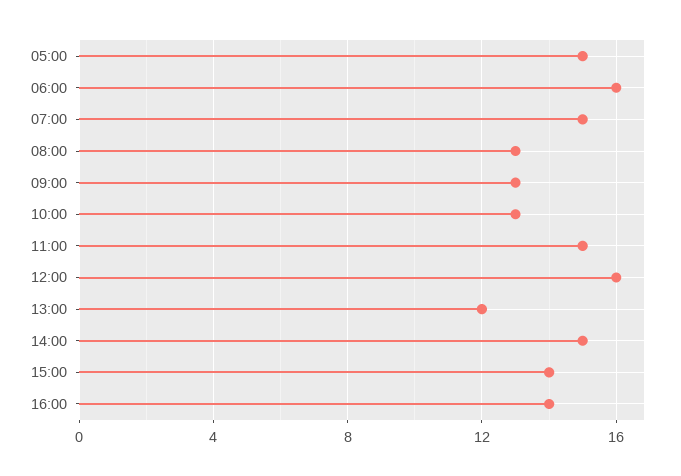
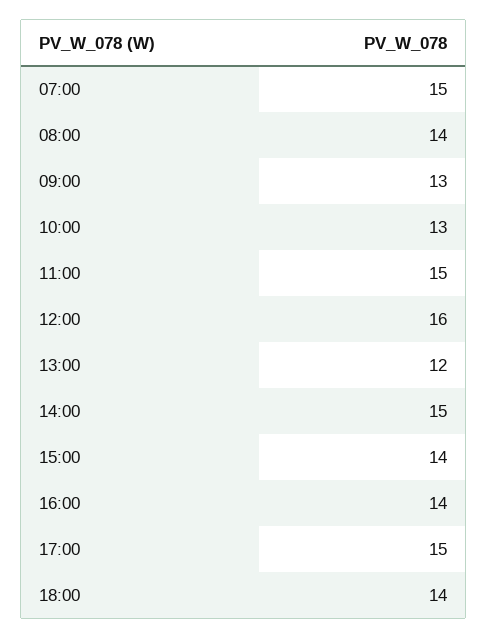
05:00: 15 -> none
06:00: 16 -> none
08:00: 13 -> 14
17:00: none -> 15
18:00: none -> 14

